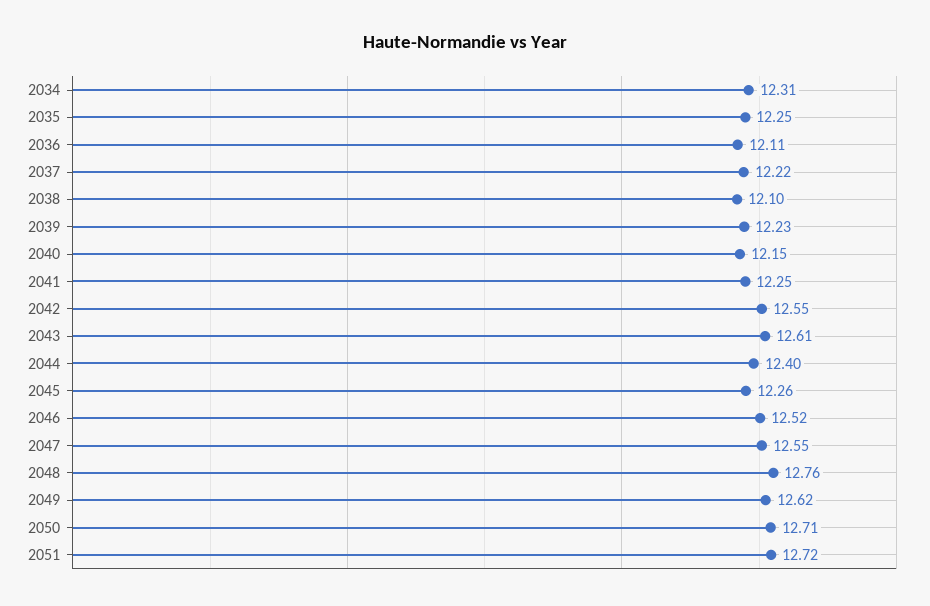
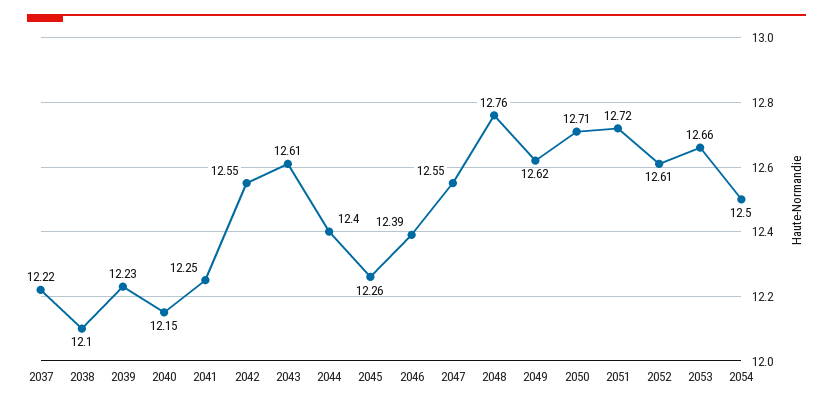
2034: 12.31 -> none
2035: 12.25 -> none
2036: 12.11 -> none
2046: 12.52 -> 12.39
2052: none -> 12.61
2053: none -> 12.66
2054: none -> 12.5

